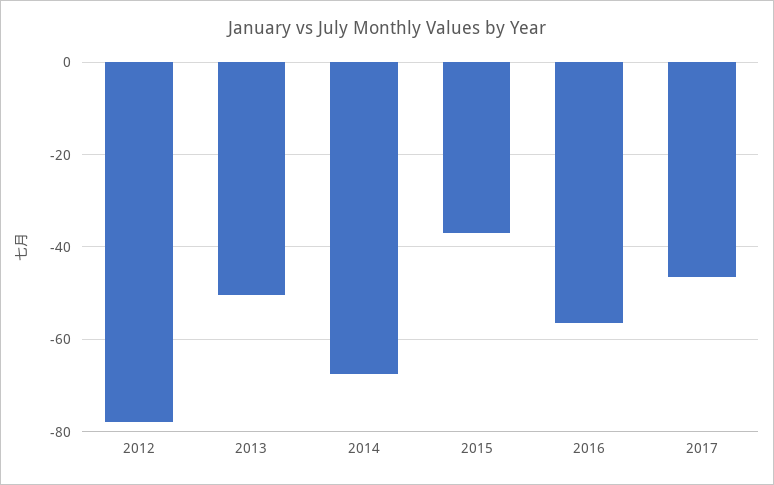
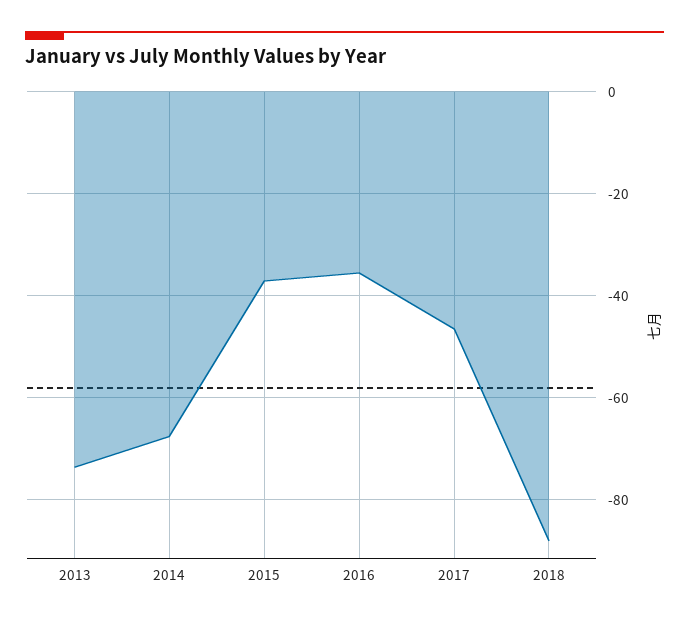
2012: -78 -> none
2013: -50 -> -74
2016: -56 -> -36
2018: none -> -88

